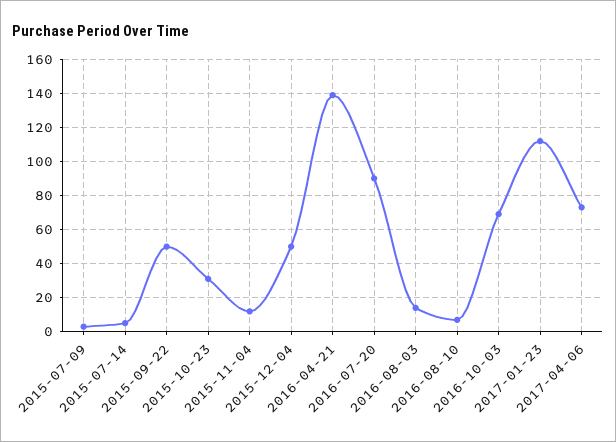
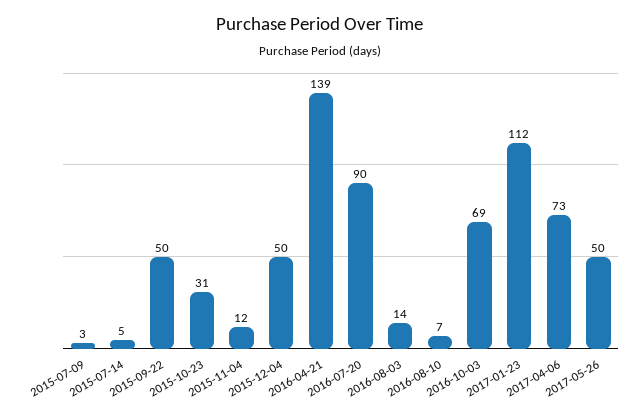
2017-05-26: none -> 50

